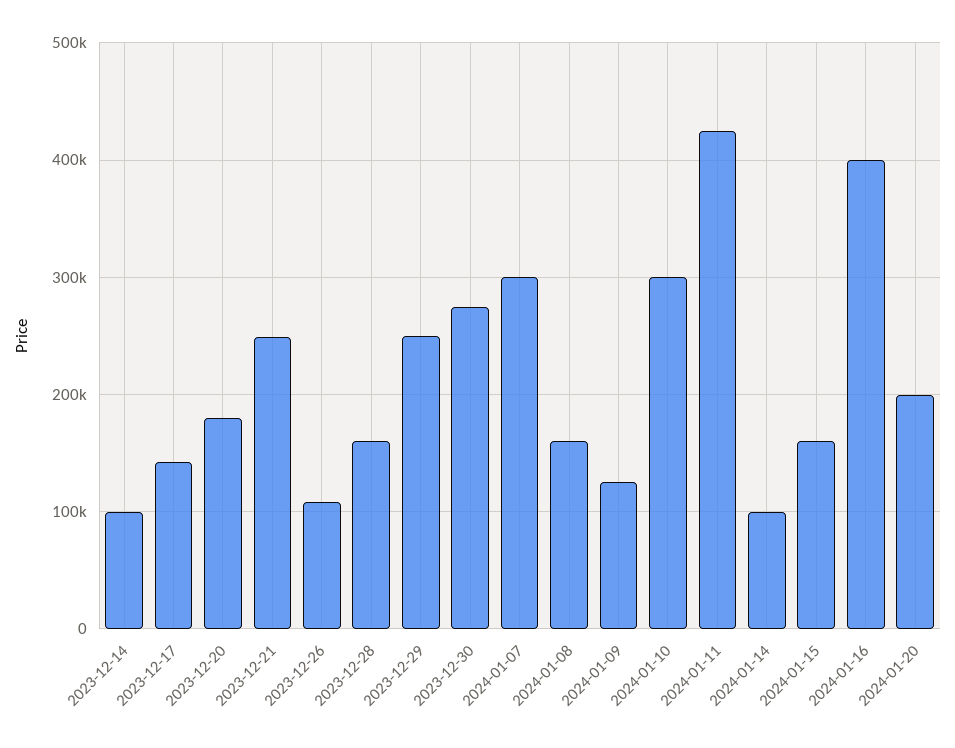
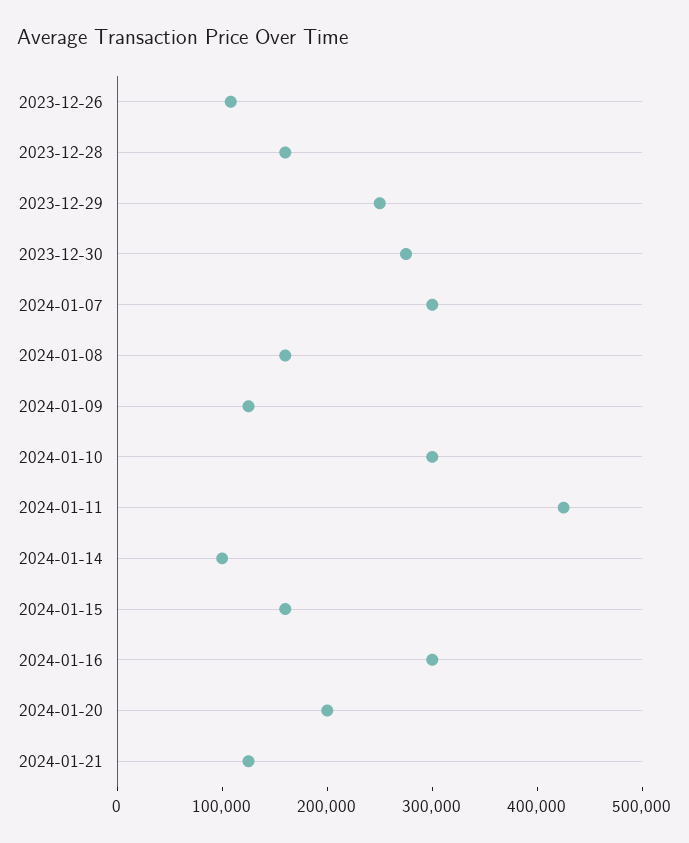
2023-12-14: 100000 -> none
2023-12-17: 140000 -> none
2023-12-20: 180000 -> none
2023-12-21: 250000 -> none
2024-01-16: 400000 -> 300000
2024-01-21: none -> 120000

